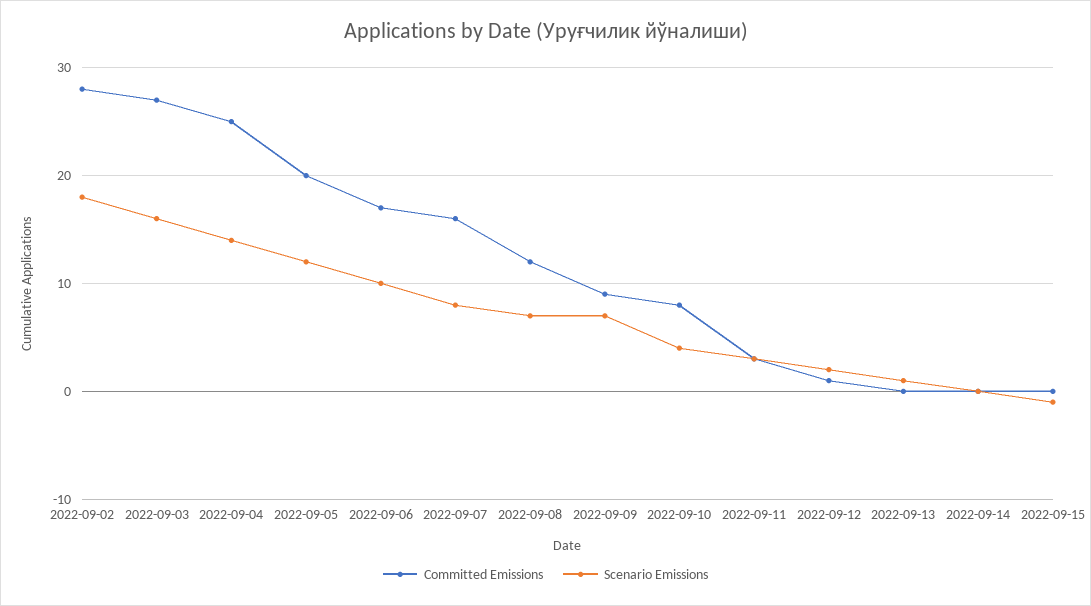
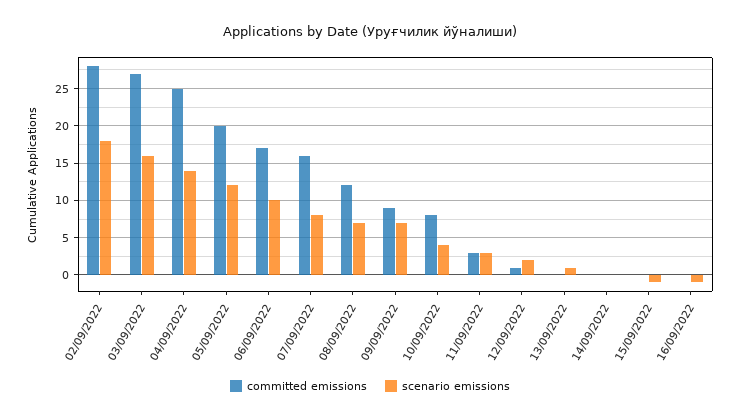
Committed Emissions, 16/09/2022: none -> 0
Scenario Emissions, 16/09/2022: none -> -1

